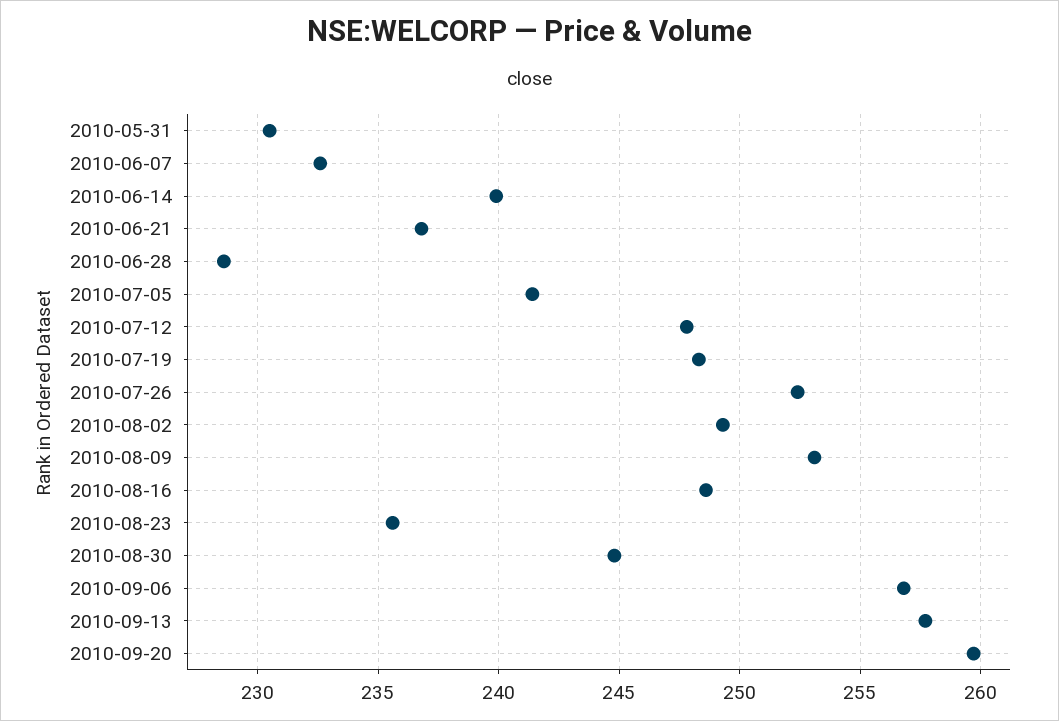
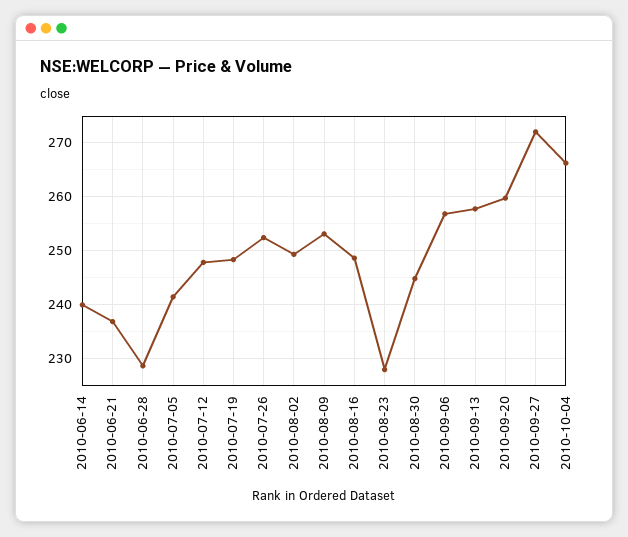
2010-05-31: 230.5 -> none
2010-06-07: 232.5 -> none
2010-08-23: 235.5 -> 228
2010-09-27: none -> 272
2010-10-04: none -> 266

